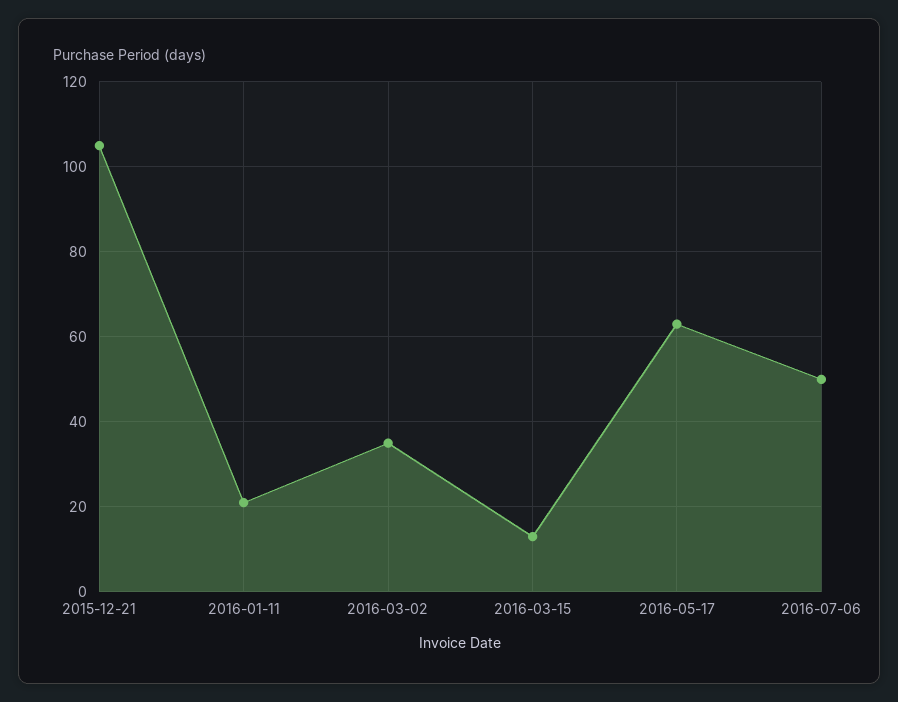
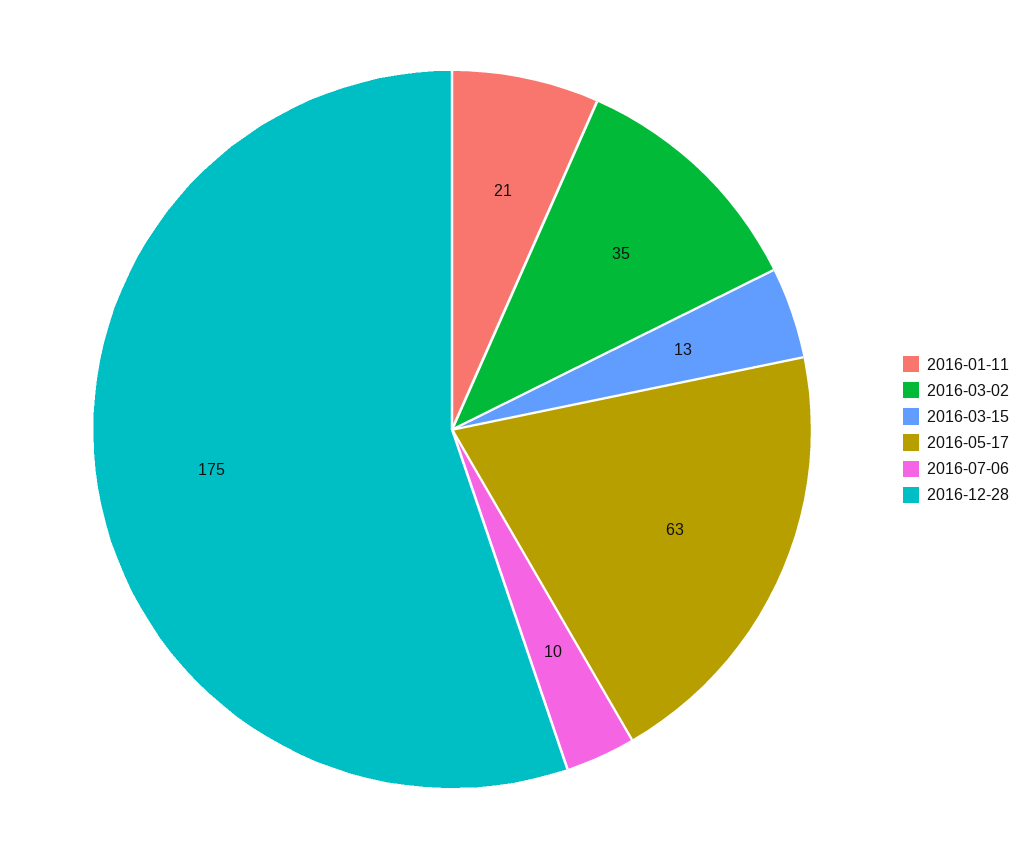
2015-12-21: 105 -> none
2016-07-06: 50 -> 10
2016-12-28: none -> 175

